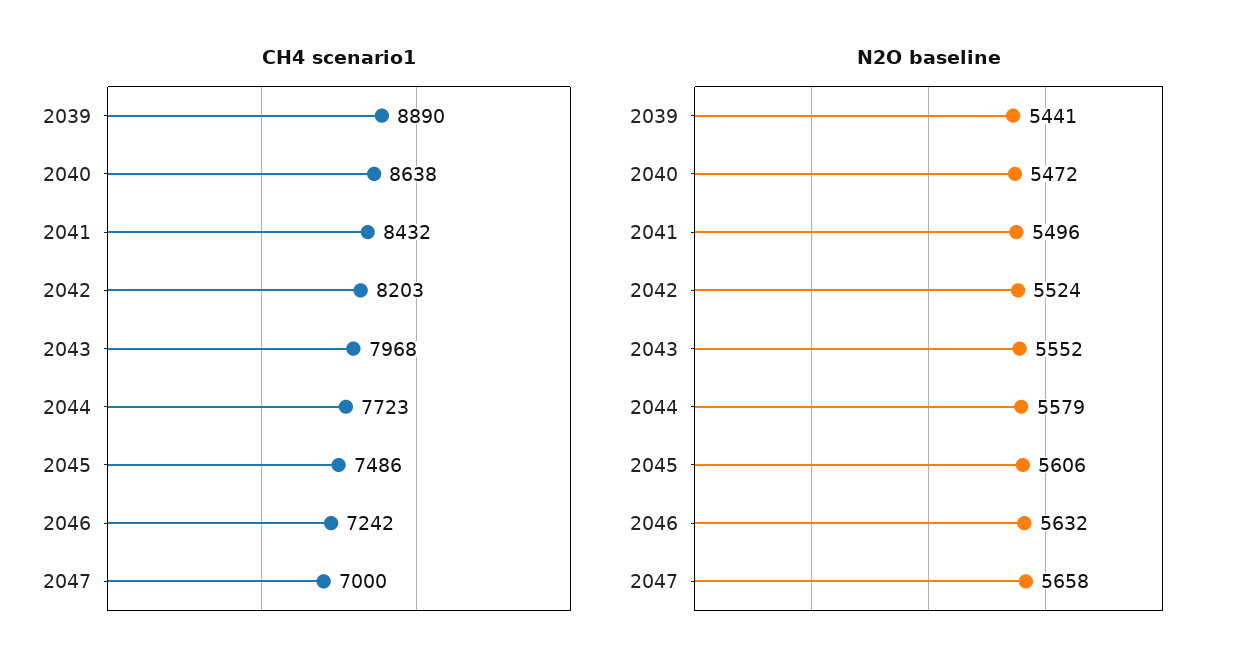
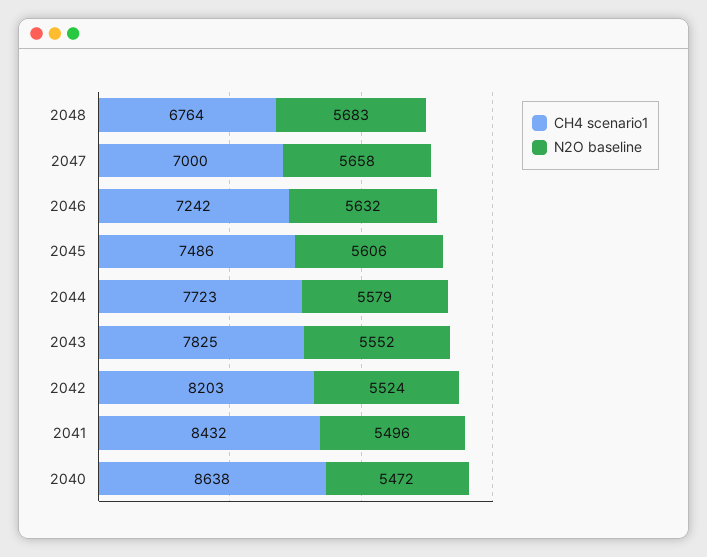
CH4 scenario1, 2039: 8890 -> none
CH4 scenario1, 2043: 7968 -> 7825
N2O baseline, 2039: 5441 -> none
CH4 scenario1, 2048: none -> 6764
N2O baseline, 2048: none -> 5683

